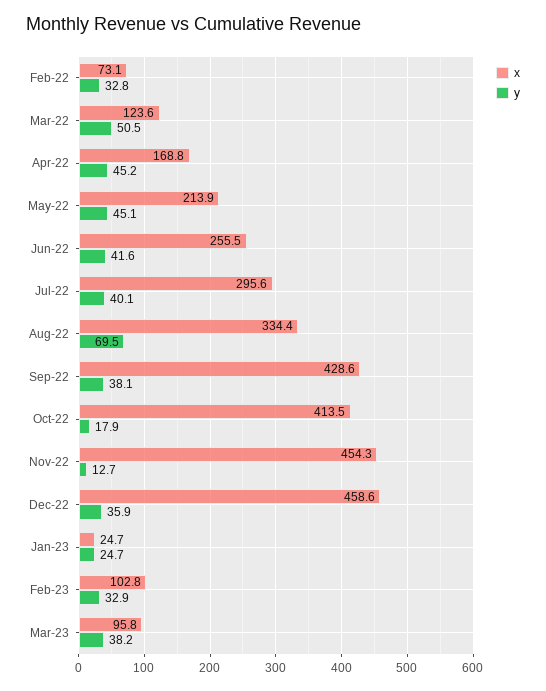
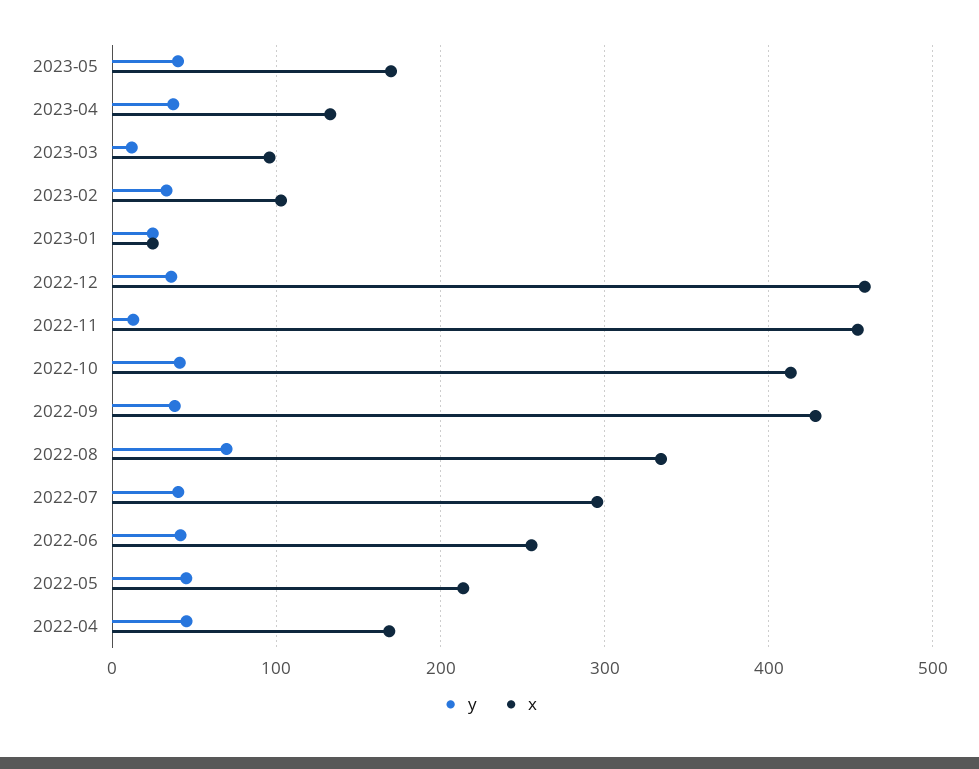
x, Feb-22: 73.1 -> none
y, Feb-22: 32.8 -> none
x, Mar-22: 123.6 -> none
y, Mar-22: 50.5 -> none
y, Oct-22: 17.9 -> 40
y, Mar-23: 38.2 -> 10
y, 2023-05: none -> 40
x, 2023-05: none -> 170
y, 2023-04: none -> 40
x, 2023-04: none -> 130

